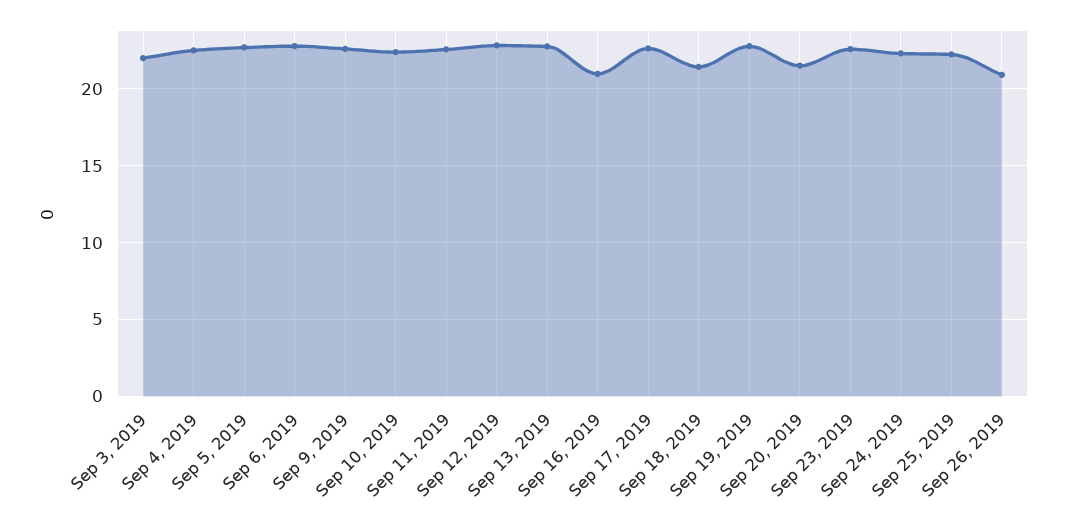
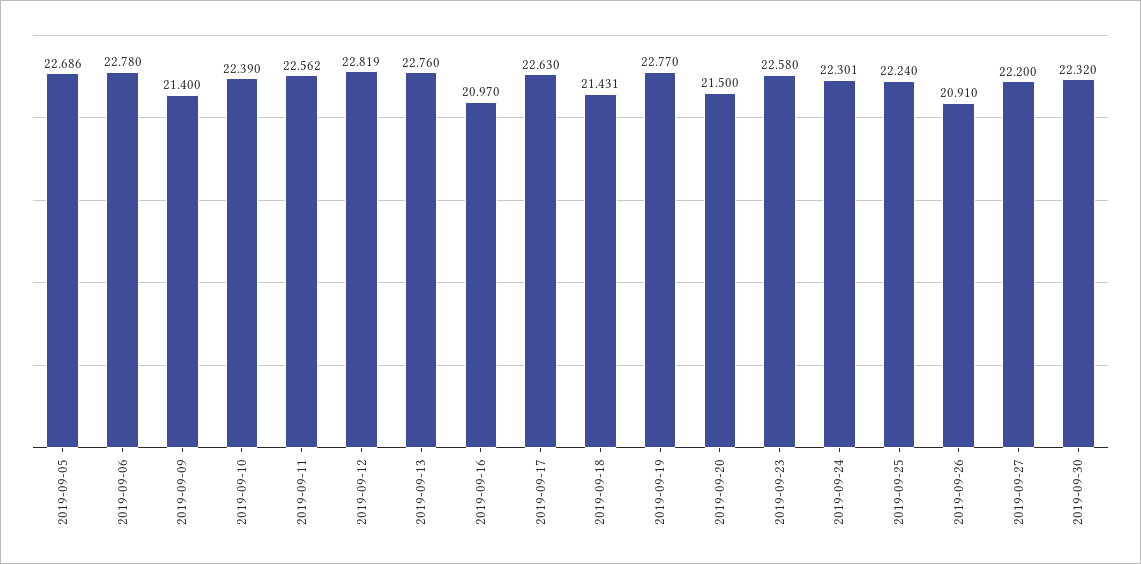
Sep 3, 2019: 22 -> none
Sep 4, 2019: 22.5 -> none
Sep 9, 2019: 22.5 -> 21.4
2019-09-27: none -> 22.2
2019-09-30: none -> 22.32

